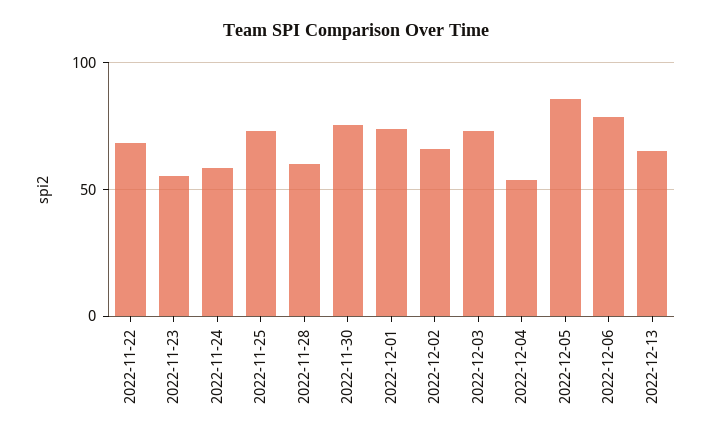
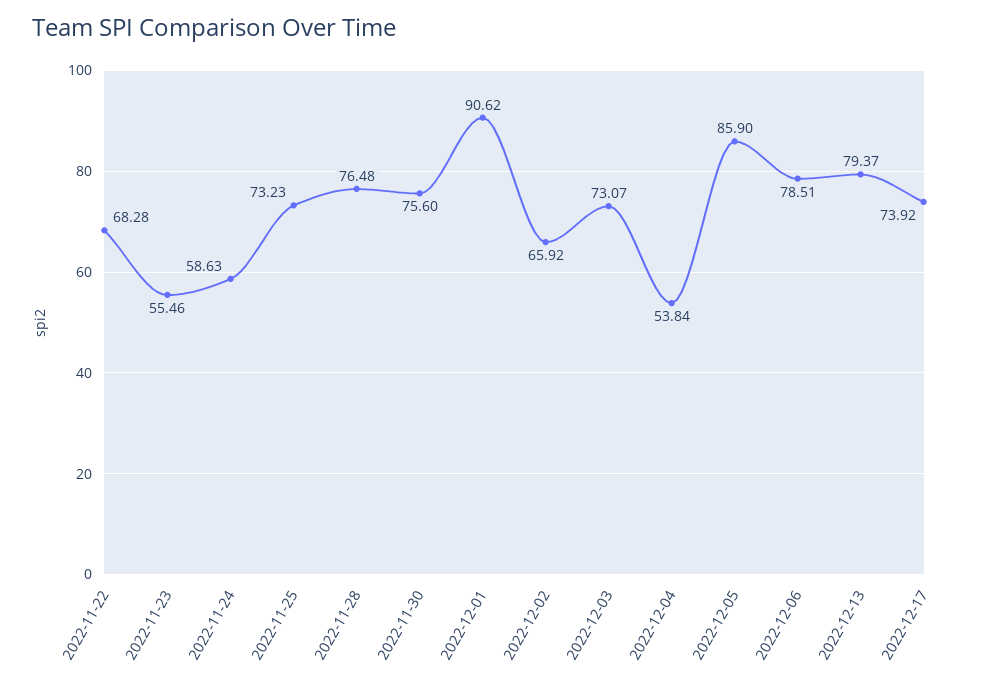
2022-11-28: 60 -> 76.48
2022-12-01: 75 -> 90.62
2022-12-13: 65 -> 79.37
2022-12-17: none -> 73.92

